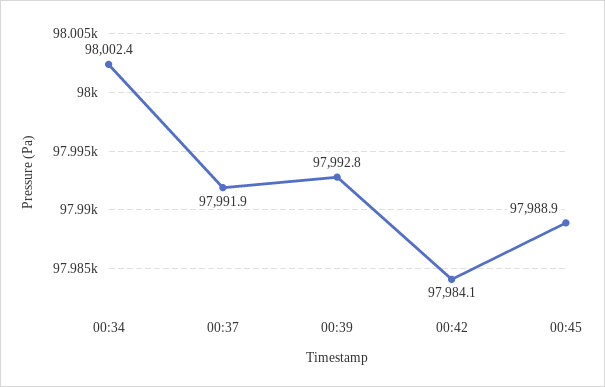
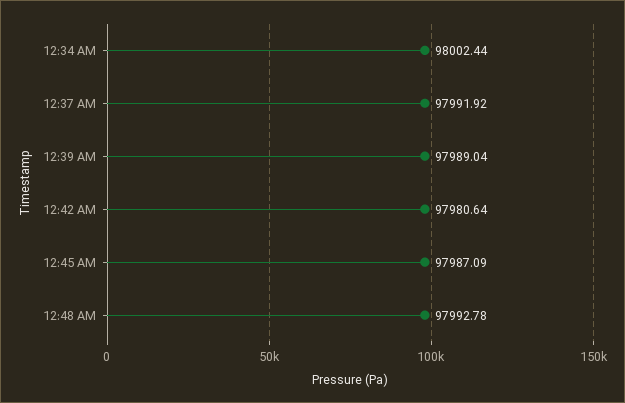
00:39: 97992.8 -> 97989.04
00:42: 97984.1 -> 97980.64
00:45: 97988.9 -> 97987.09
12:48 AM: none -> 97992.78

